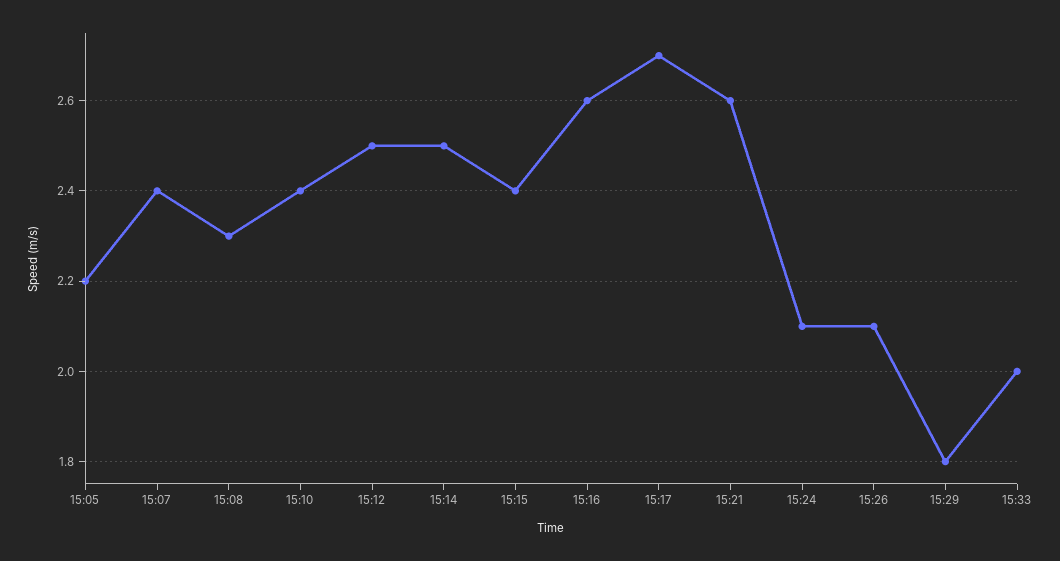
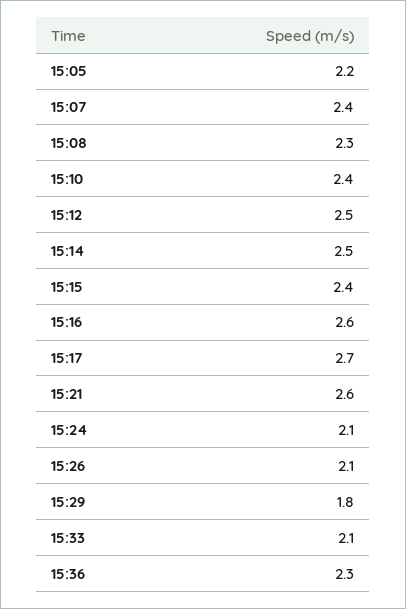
15:33: 2 -> 2.1
15:36: none -> 2.3

